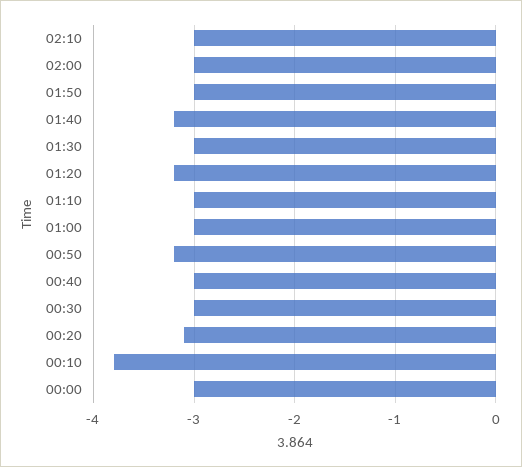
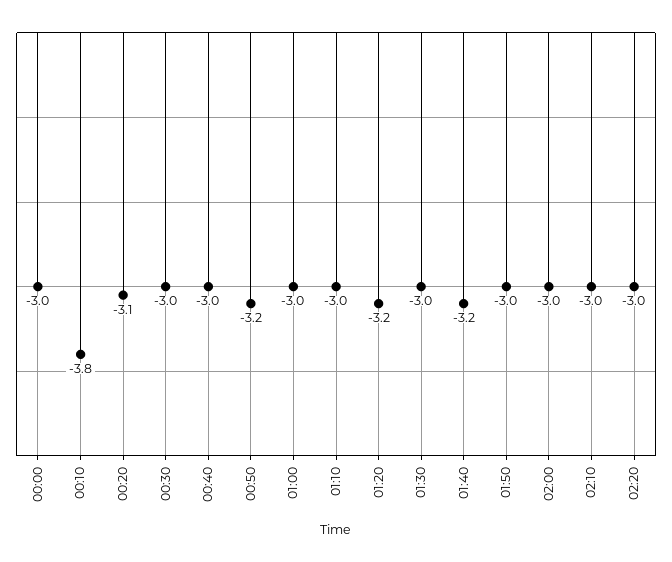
02:20: none -> -3

